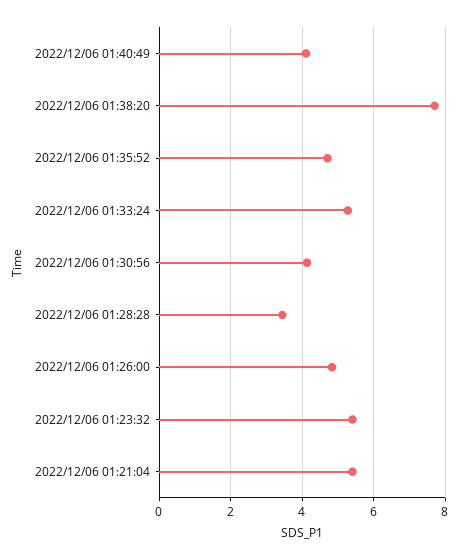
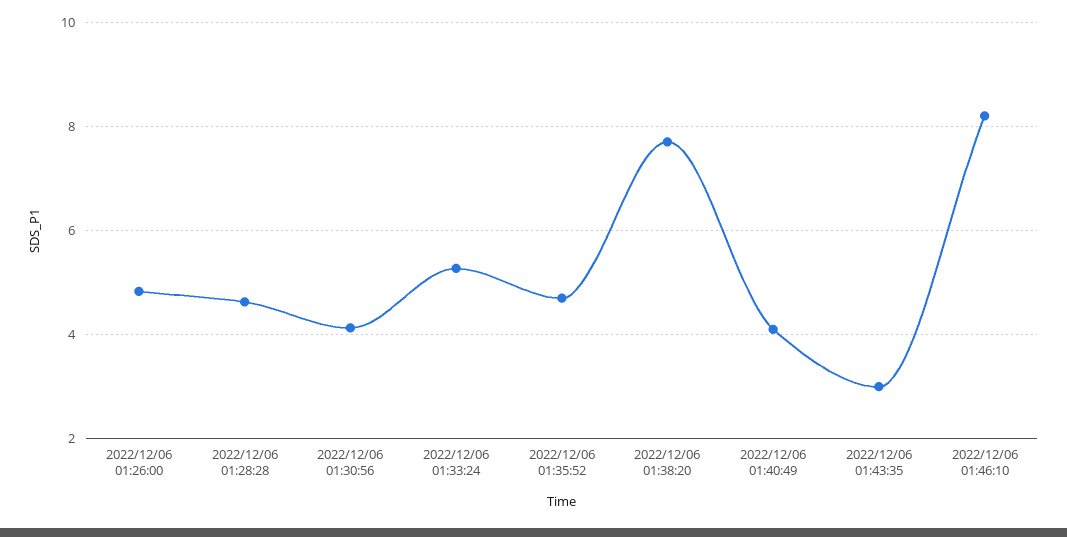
2022/12/06 01:28:28: 3.4 -> 4.6
2022/12/06 01:23:32: 5.4 -> none
2022/12/06 01:21:04: 5.4 -> none
2022/12/06 01:43:35: none -> 3
2022/12/06 01:46:10: none -> 8.2

